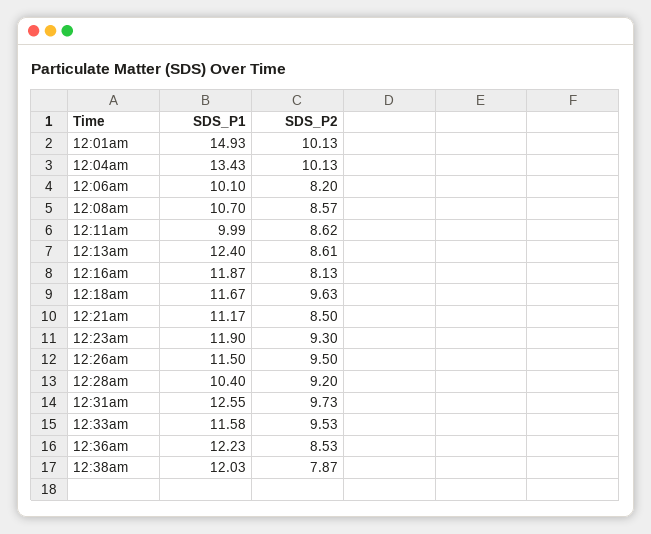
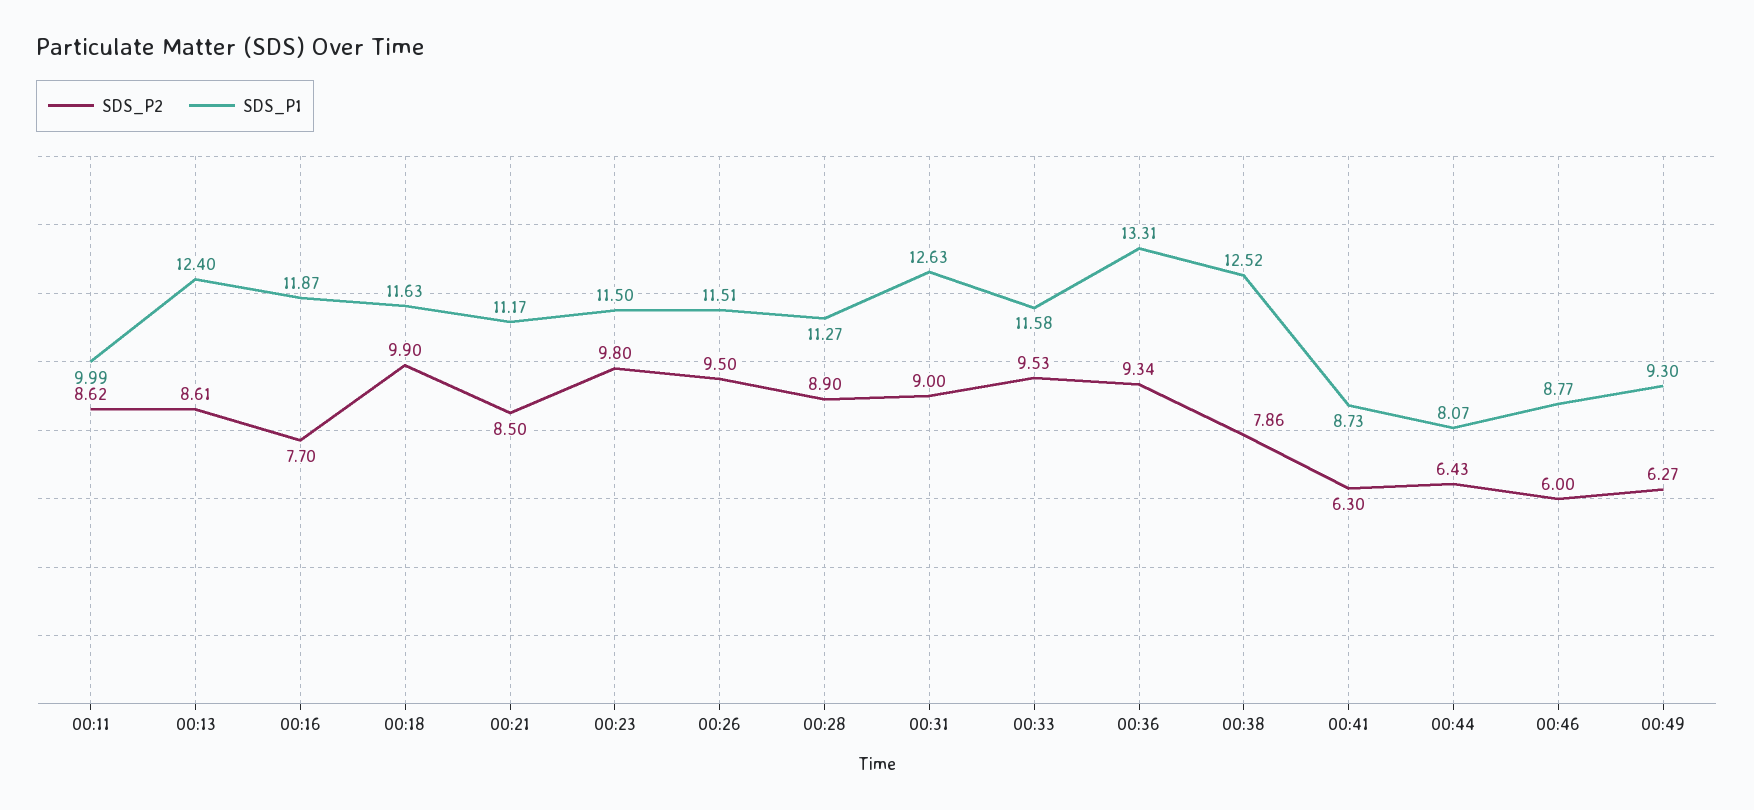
SDS_P1, 12:01am: 14.93 -> none
SDS_P2, 12:01am: 10.13 -> none
SDS_P1, 12:04am: 13.43 -> none
SDS_P2, 12:04am: 10.13 -> none
SDS_P1, 12:06am: 10.1 -> none
SDS_P2, 12:06am: 8.2 -> none
SDS_P1, 12:08am: 10.7 -> none
SDS_P2, 12:08am: 8.57 -> none
SDS_P2, 12:16am: 8.13 -> 7.7
SDS_P1, 12:18am: 11.67 -> 11.63
SDS_P2, 12:18am: 9.63 -> 9.9
SDS_P1, 12:23am: 11.9 -> 11.5
SDS_P2, 12:23am: 9.3 -> 9.8
SDS_P1, 12:26am: 11.5 -> 11.51
SDS_P1, 12:28am: 10.4 -> 11.27
SDS_P2, 12:28am: 9.2 -> 8.9
SDS_P1, 12:31am: 12.55 -> 12.63
SDS_P2, 12:31am: 9.73 -> 9
SDS_P1, 12:36am: 12.23 -> 13.31
SDS_P2, 12:36am: 8.53 -> 9.34
SDS_P1, 12:38am: 12.03 -> 12.52
SDS_P2, 12:38am: 7.87 -> 7.86
SDS_P2, 00:41: none -> 6.3
SDS_P1, 00:41: none -> 8.73
SDS_P2, 00:44: none -> 6.43
SDS_P1, 00:44: none -> 8.07
SDS_P2, 00:46: none -> 6
SDS_P1, 00:46: none -> 8.77
SDS_P2, 00:49: none -> 6.27
SDS_P1, 00:49: none -> 9.3

